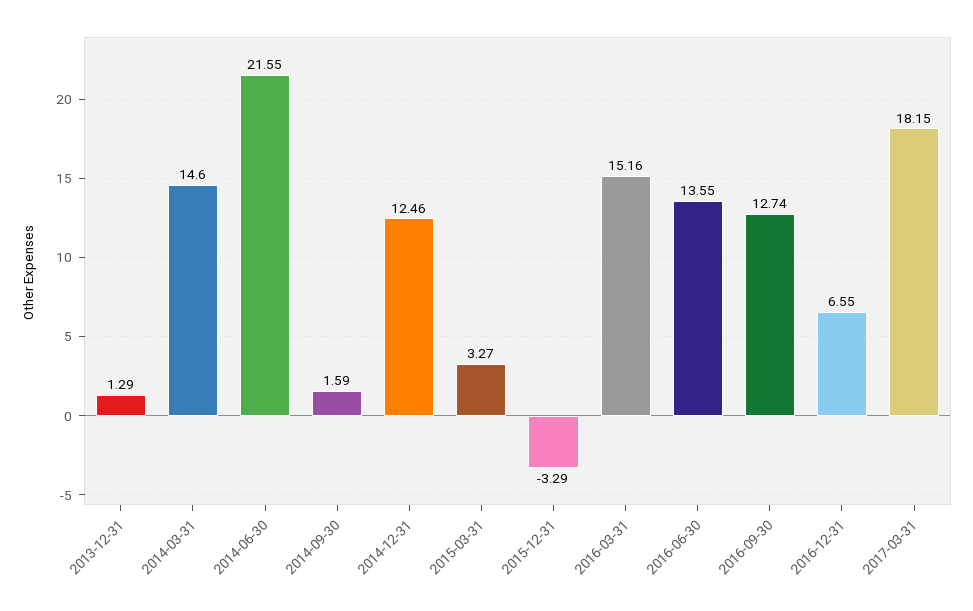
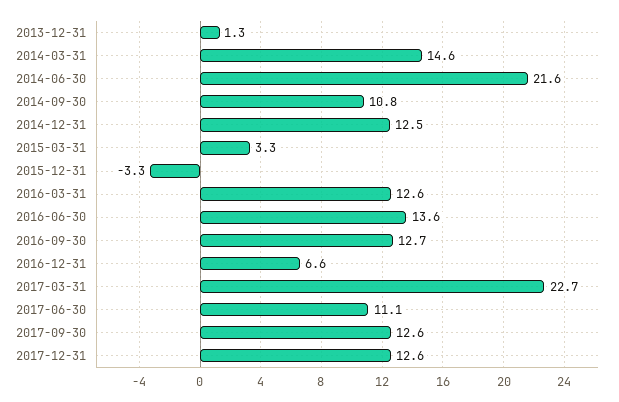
2014-09-30: 1.59 -> 10.8
2016-03-31: 15.16 -> 12.6
2017-03-31: 18.15 -> 22.7
2017-06-30: none -> 11.1
2017-09-30: none -> 12.6
2017-12-31: none -> 12.6

